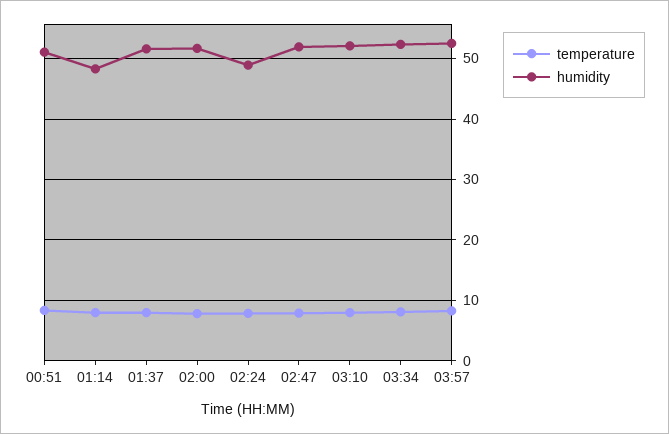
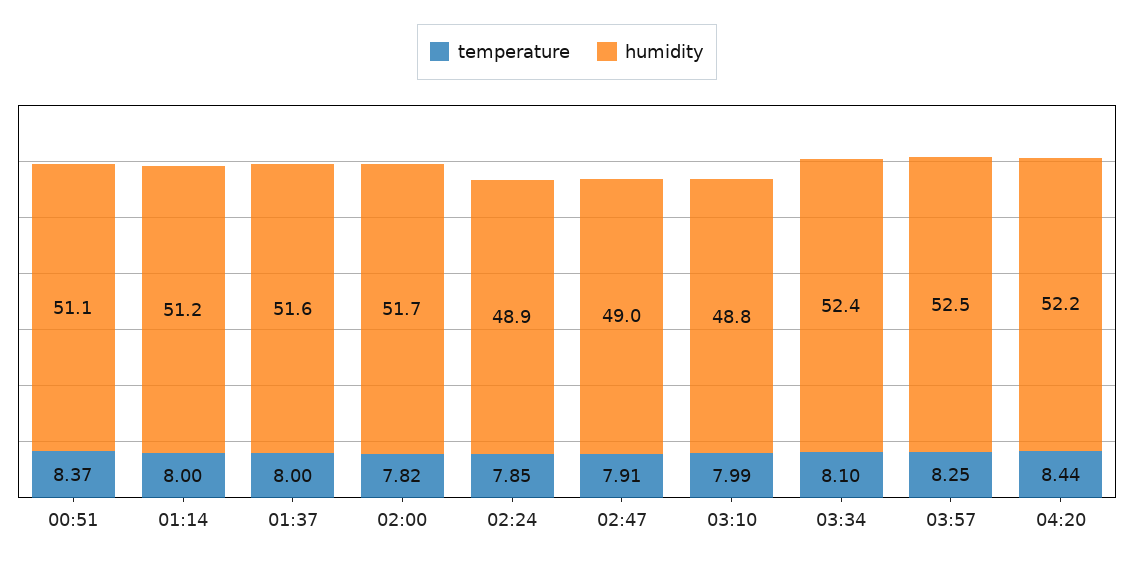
humidity, 01:14: 48 -> 51.2
humidity, 02:47: 52 -> 49
humidity, 03:10: 52 -> 48.8
temperature, 04:20: none -> 8.44
humidity, 04:20: none -> 52.2

